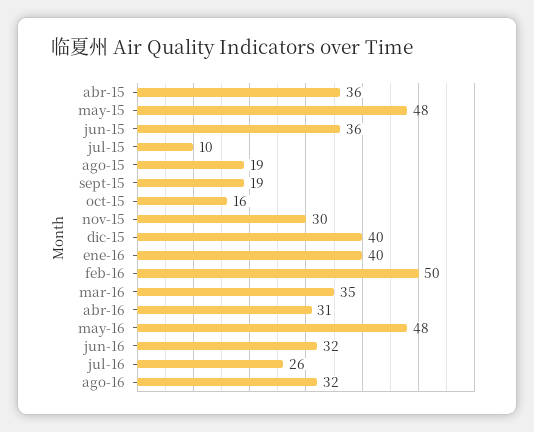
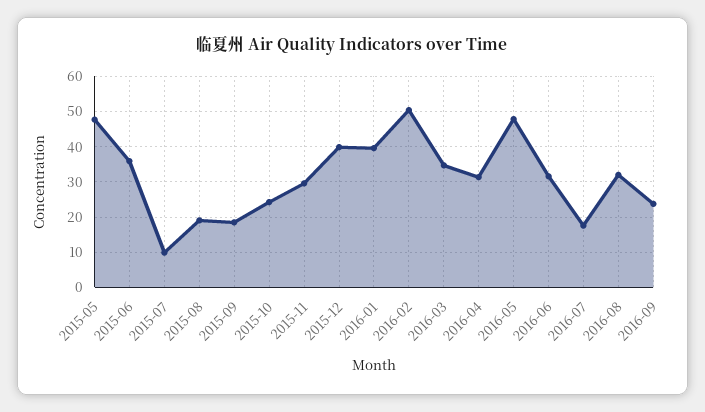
abr-15: 36 -> none
oct-15: 16 -> 24
jul-16: 26 -> 18
2016-09: none -> 24

